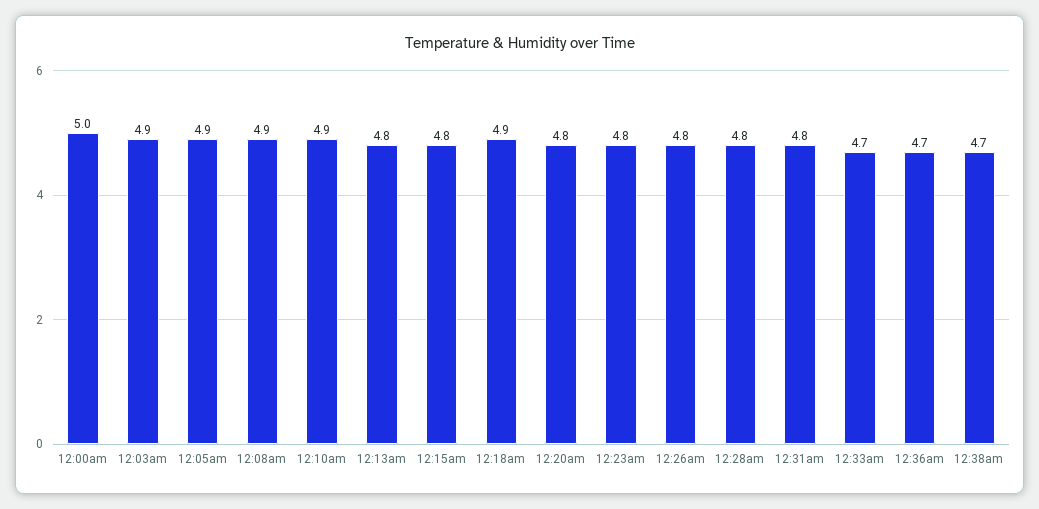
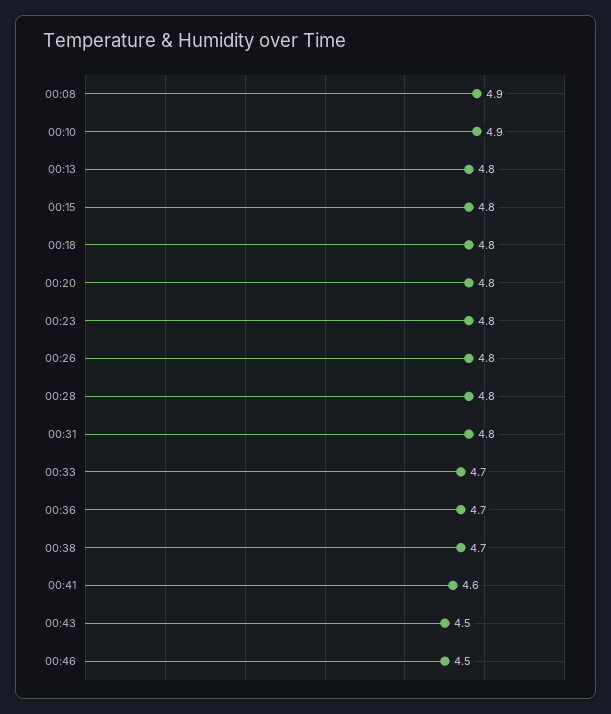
12:00am: 5 -> none
12:03am: 4.9 -> none
12:05am: 4.9 -> none
12:18am: 4.9 -> 4.8
00:41: none -> 4.6
00:43: none -> 4.5
00:46: none -> 4.5

